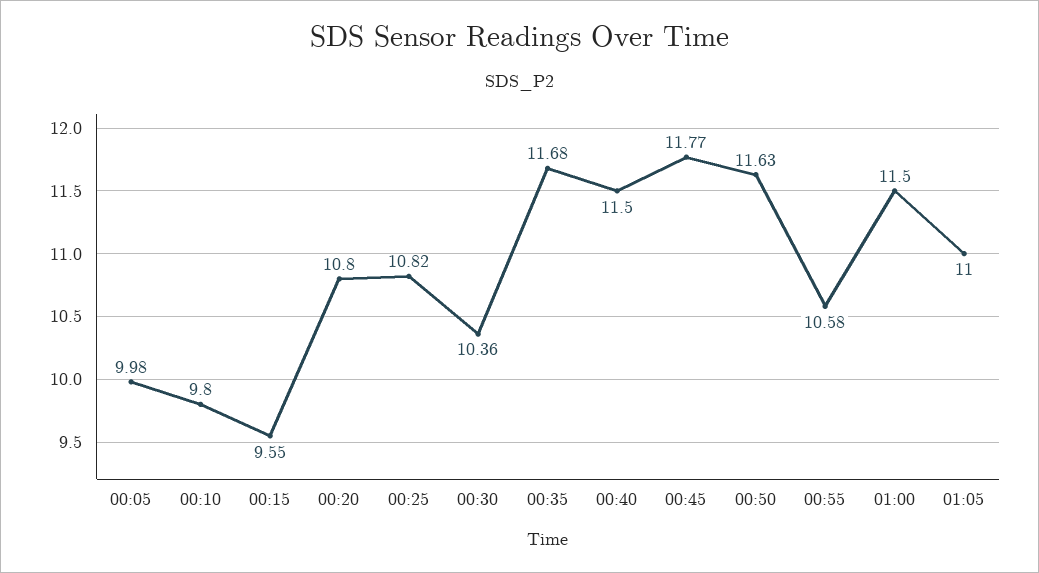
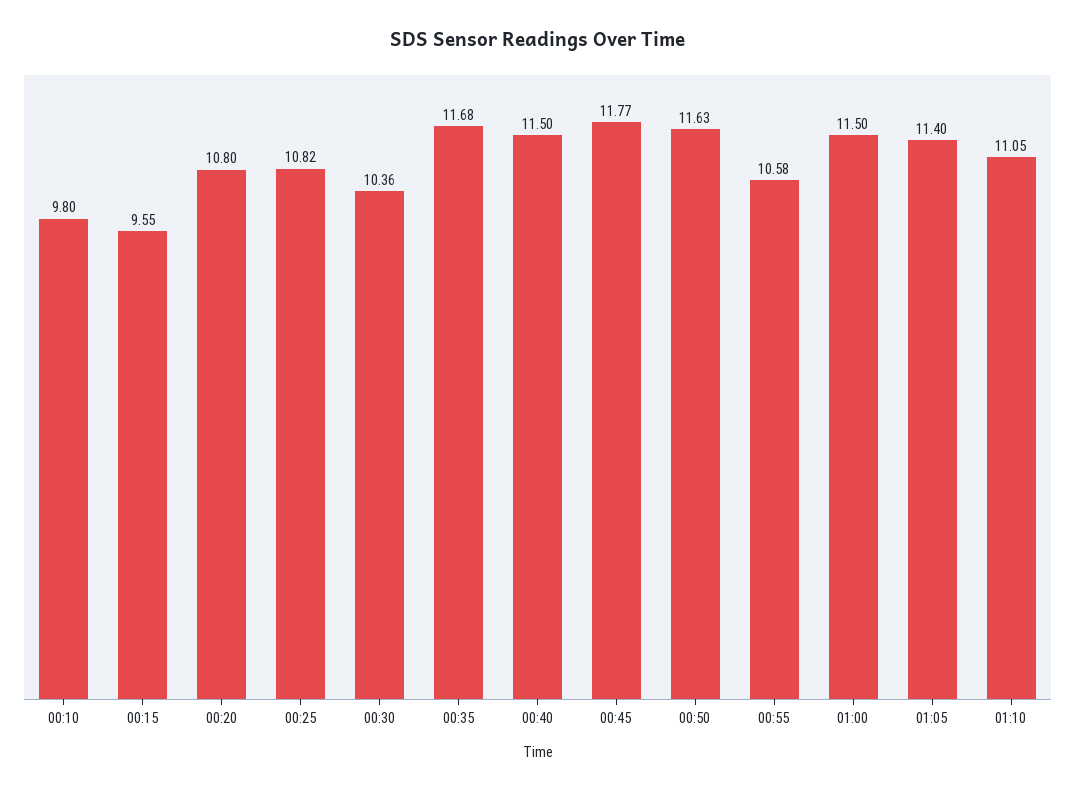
00:05: 9.98 -> none
01:05: 11 -> 11.4
01:10: none -> 11.05

